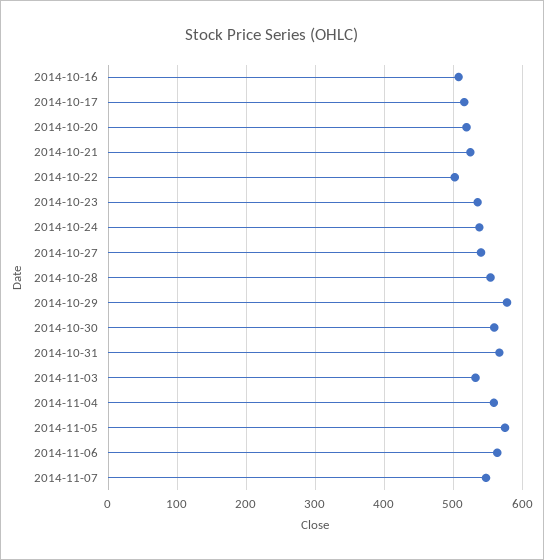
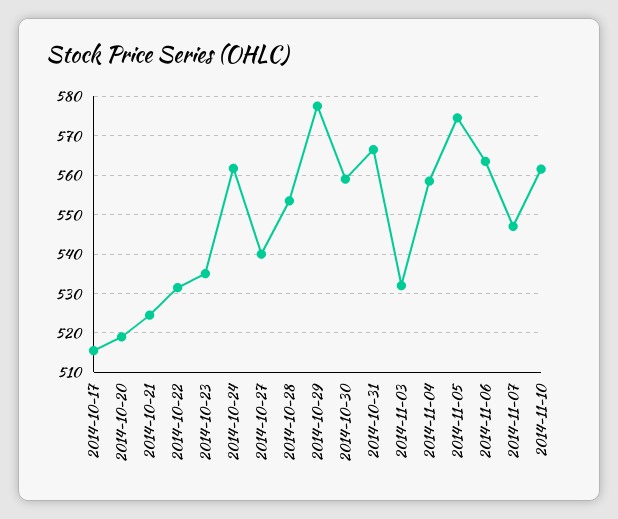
2014-10-16: 510 -> none
2014-10-22: 500 -> 532
2014-10-24: 540 -> 562
2014-11-10: none -> 562

